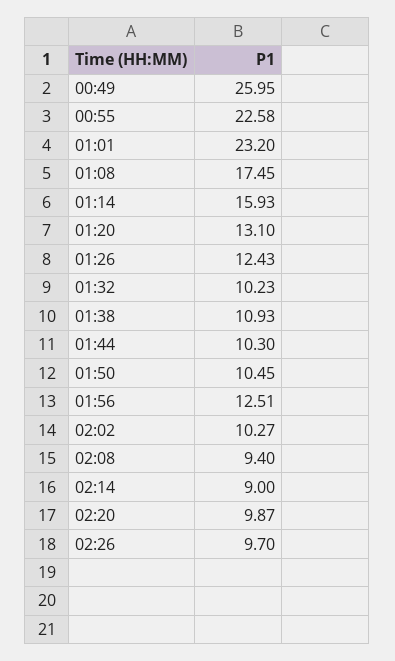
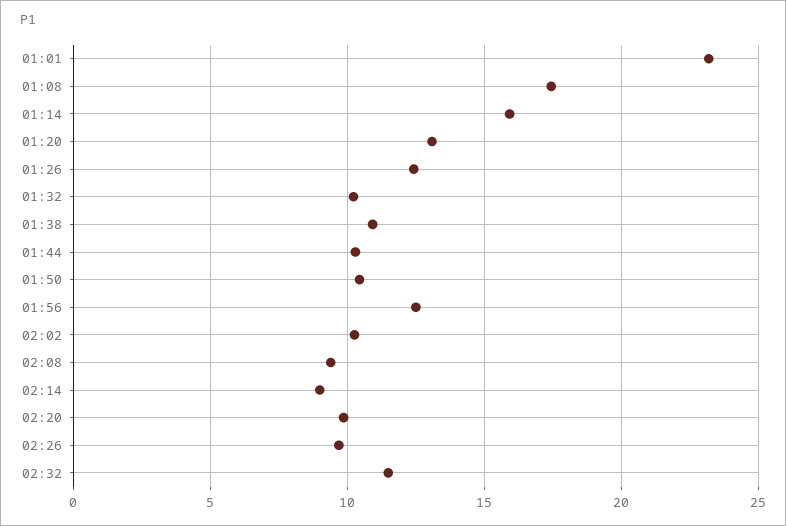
00:49: 25.95 -> none
00:55: 22.58 -> none
02:32: none -> 11.5

